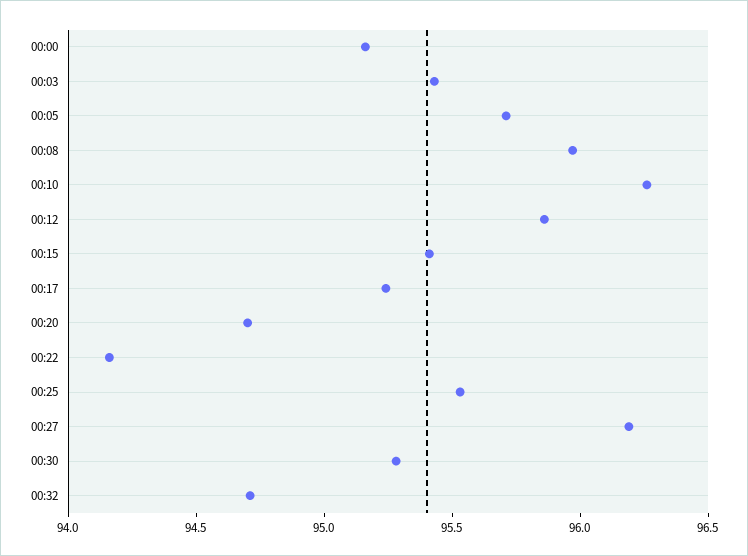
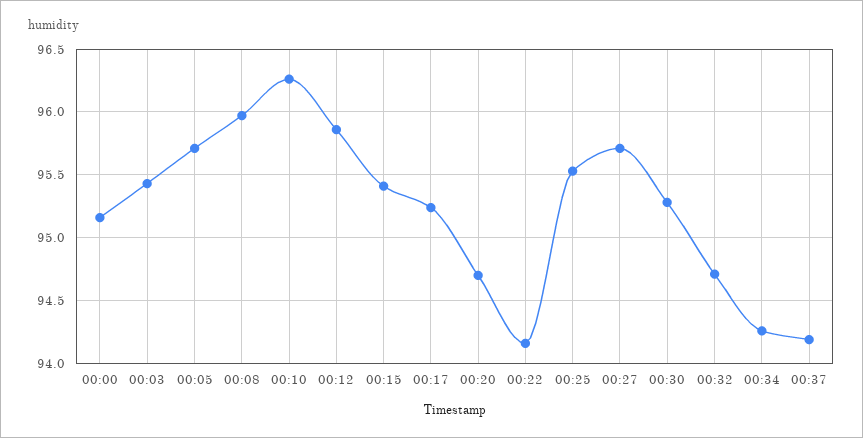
00:27: 96.2 -> 95.7
00:34: none -> 94.25
00:37: none -> 94.2

